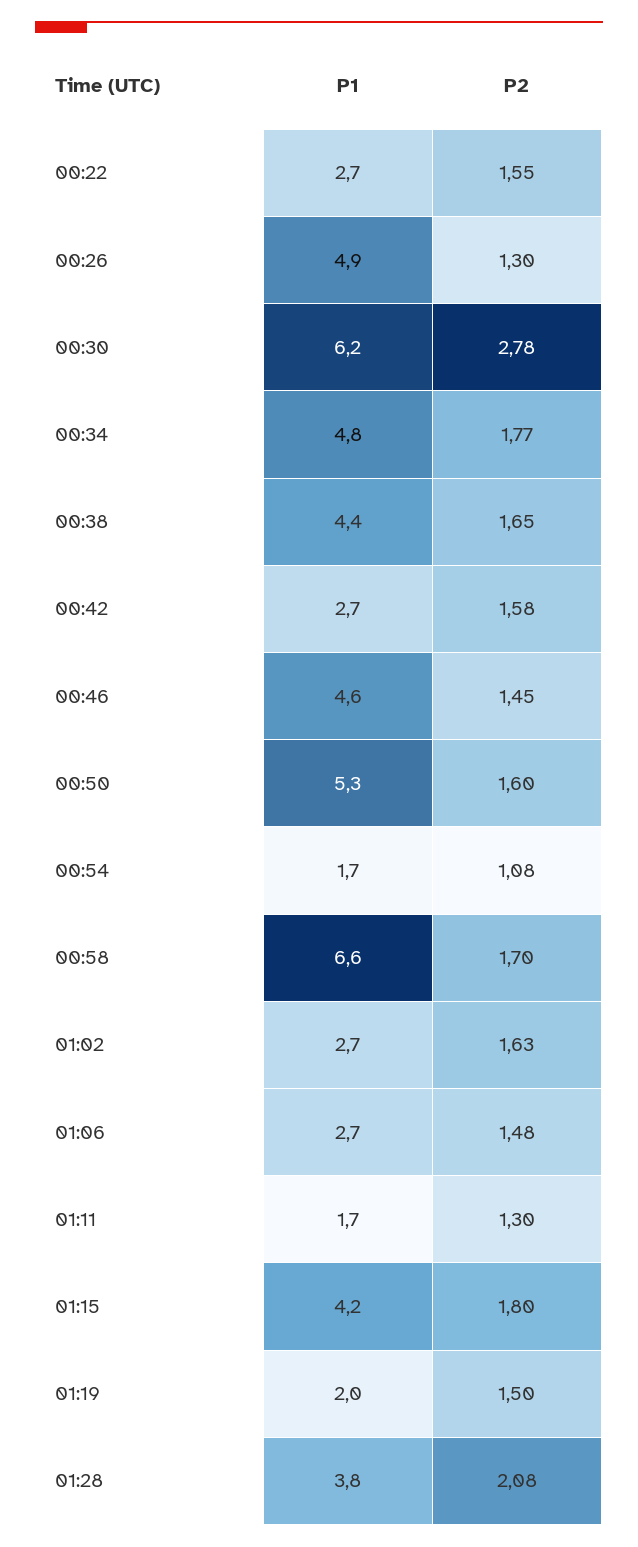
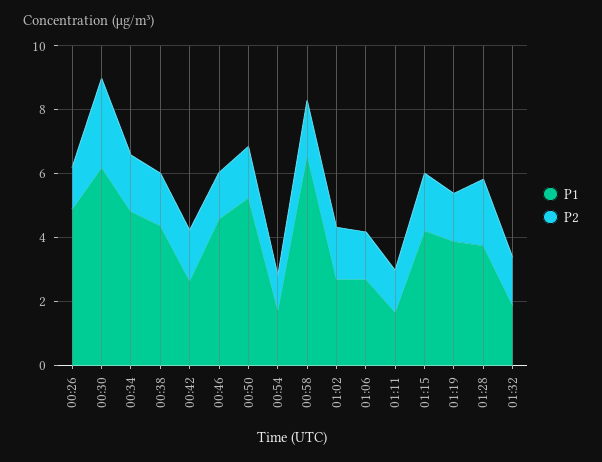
P1, 00:22: 2.7 -> none
P2, 00:22: 1.55 -> none
P1, 01:19: 2 -> 4
P1, 01:32: none -> 2
P2, 01:32: none -> 1.5

